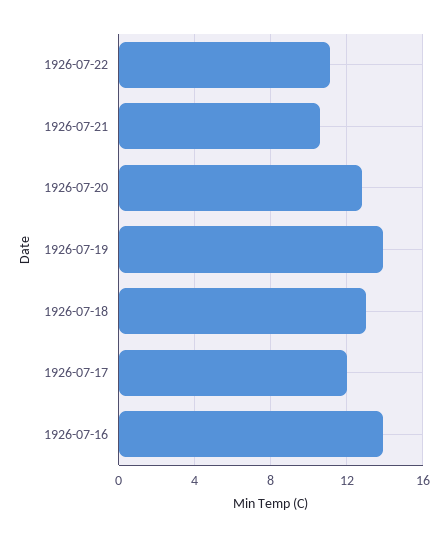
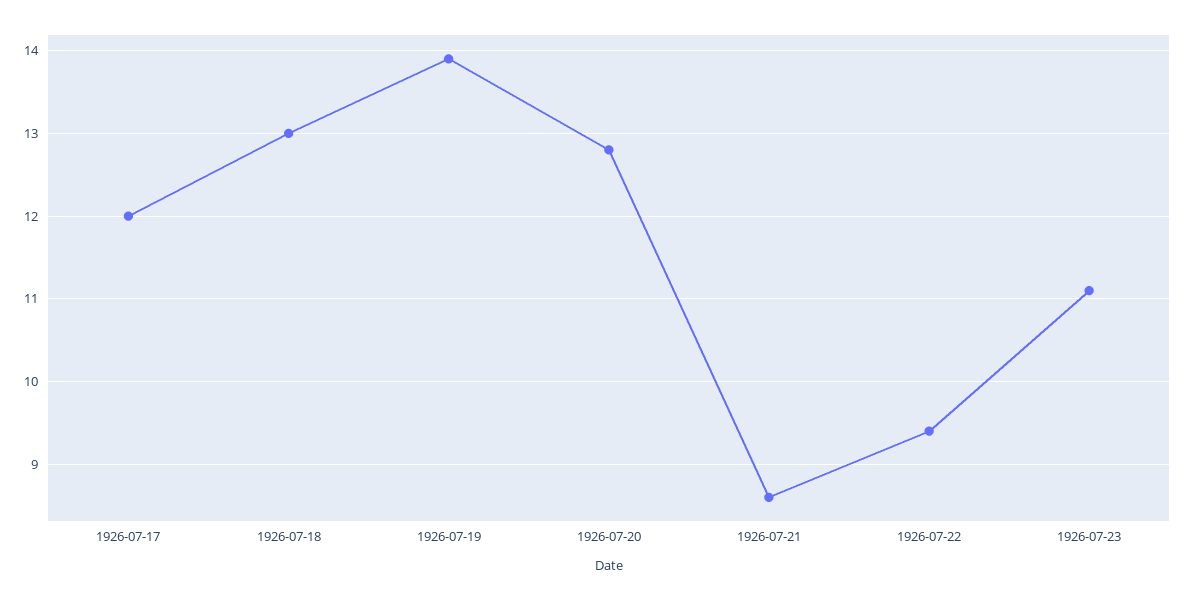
1926-07-22: 11 -> 9.4
1926-07-21: 10.5 -> 8.6
1926-07-16: 14 -> none
1926-07-23: none -> 11.1

